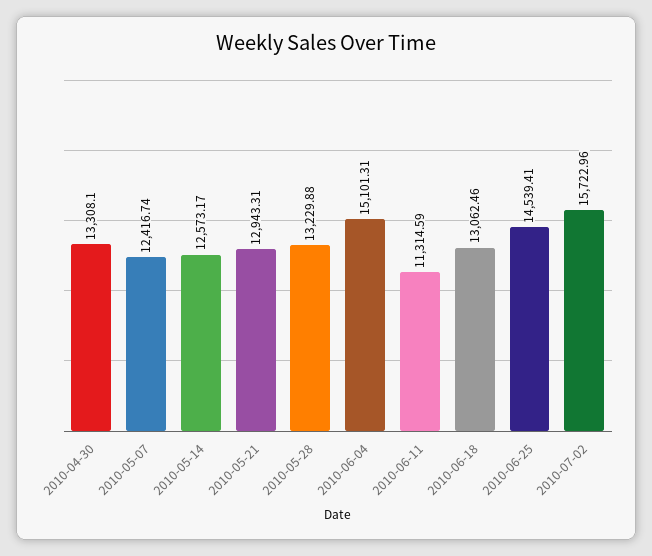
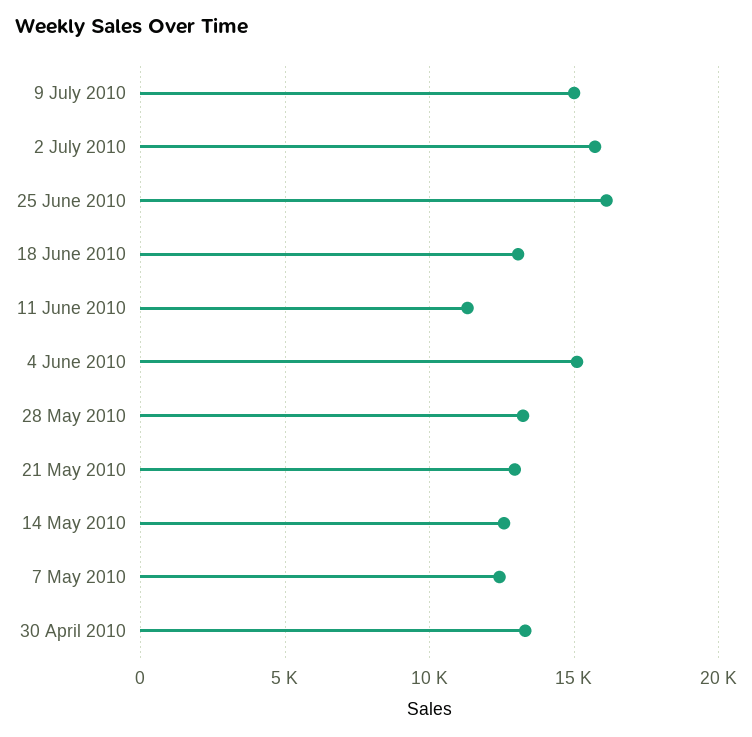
2010-06-25: 14539.41 -> 16000
9 July 2010: none -> 15000

